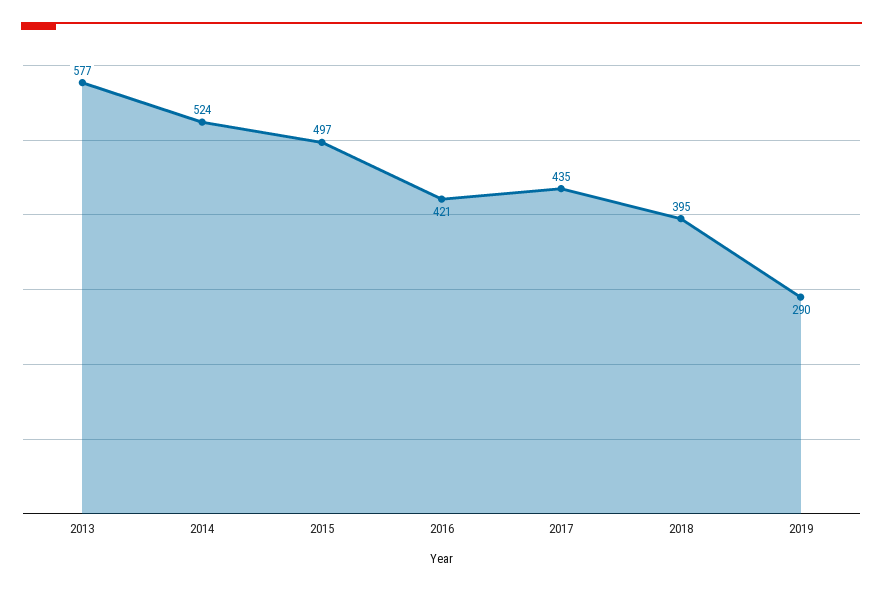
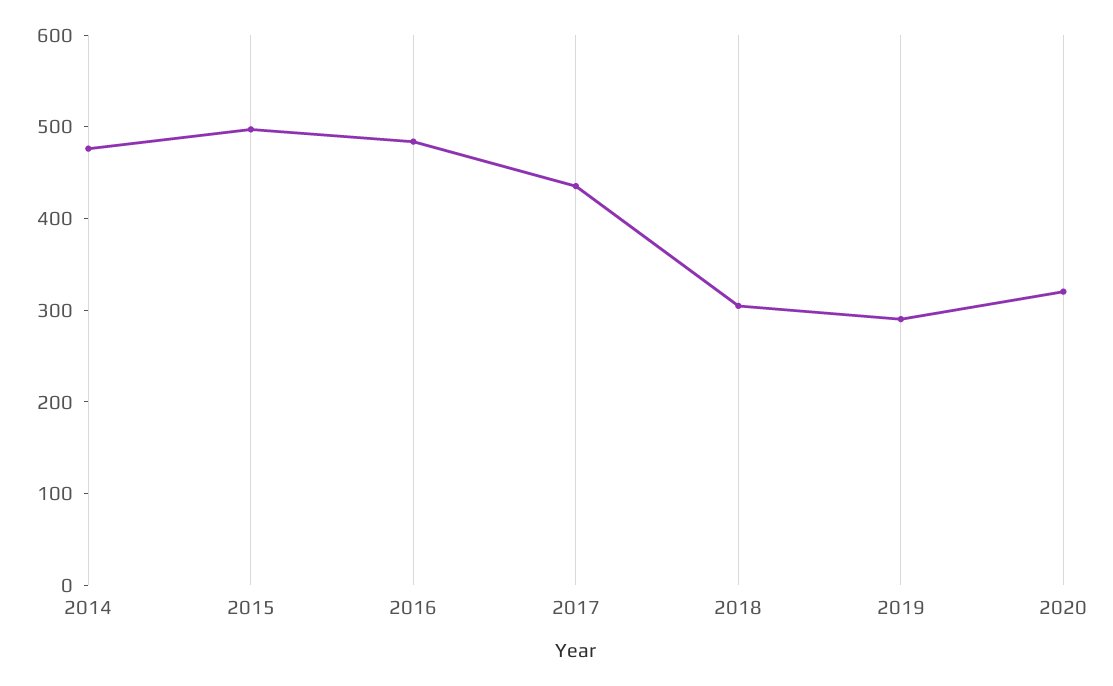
2013: 577 -> none
2014: 524 -> 480
2016: 421 -> 480
2018: 395 -> 300
2020: none -> 320

